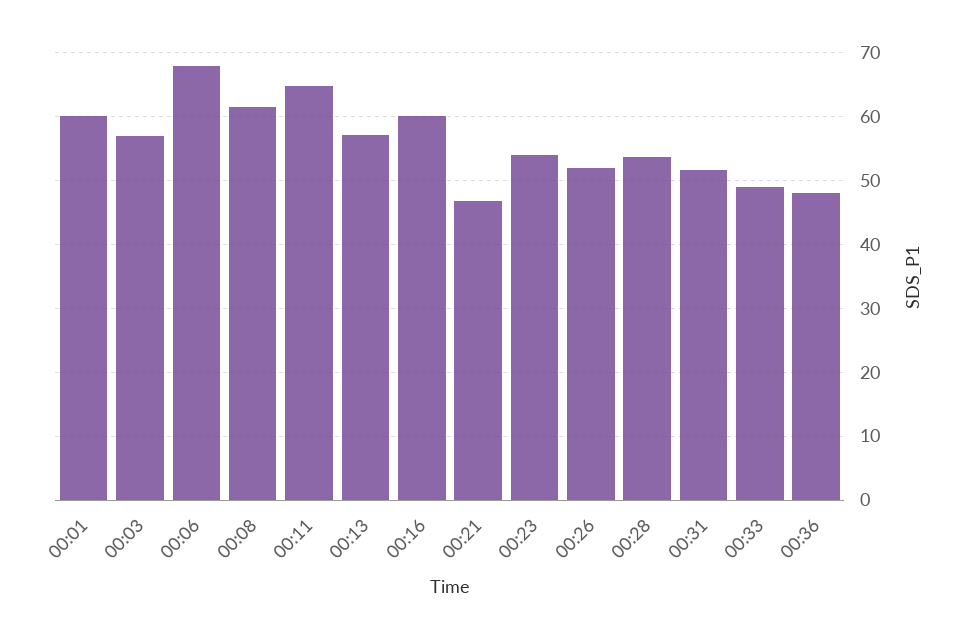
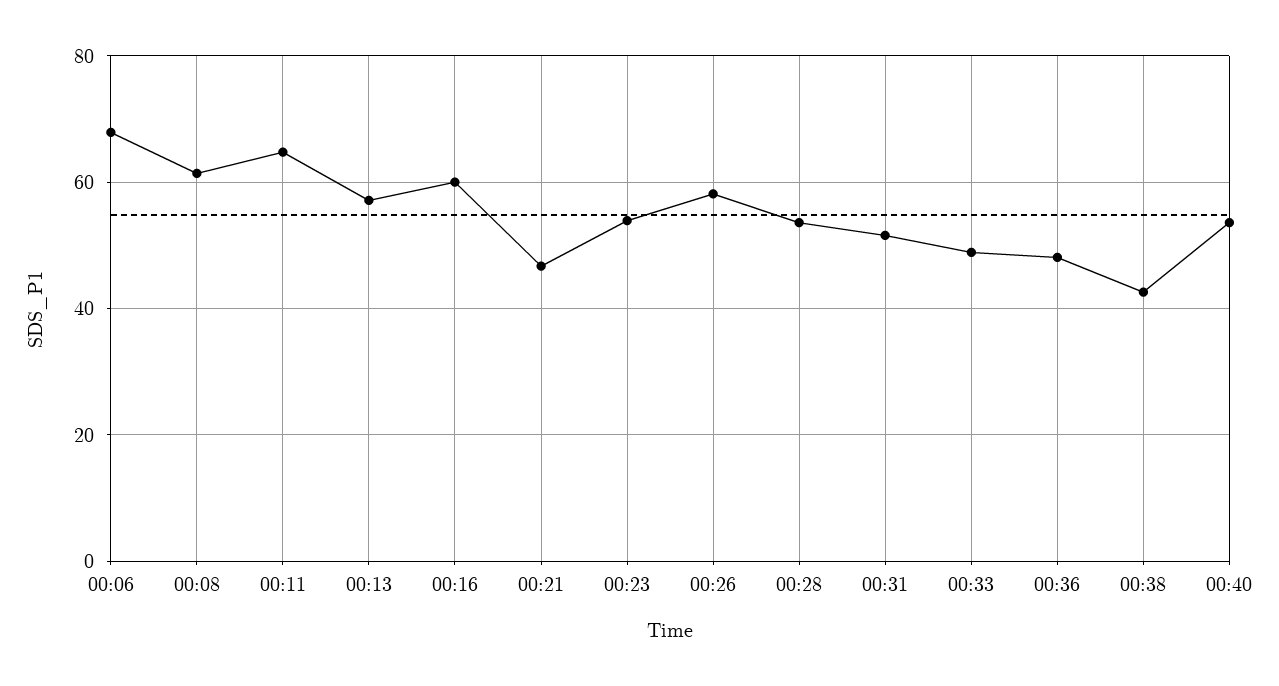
00:01: 60 -> none
00:03: 57 -> none
00:26: 52 -> 58
00:38: none -> 42
00:40: none -> 54

